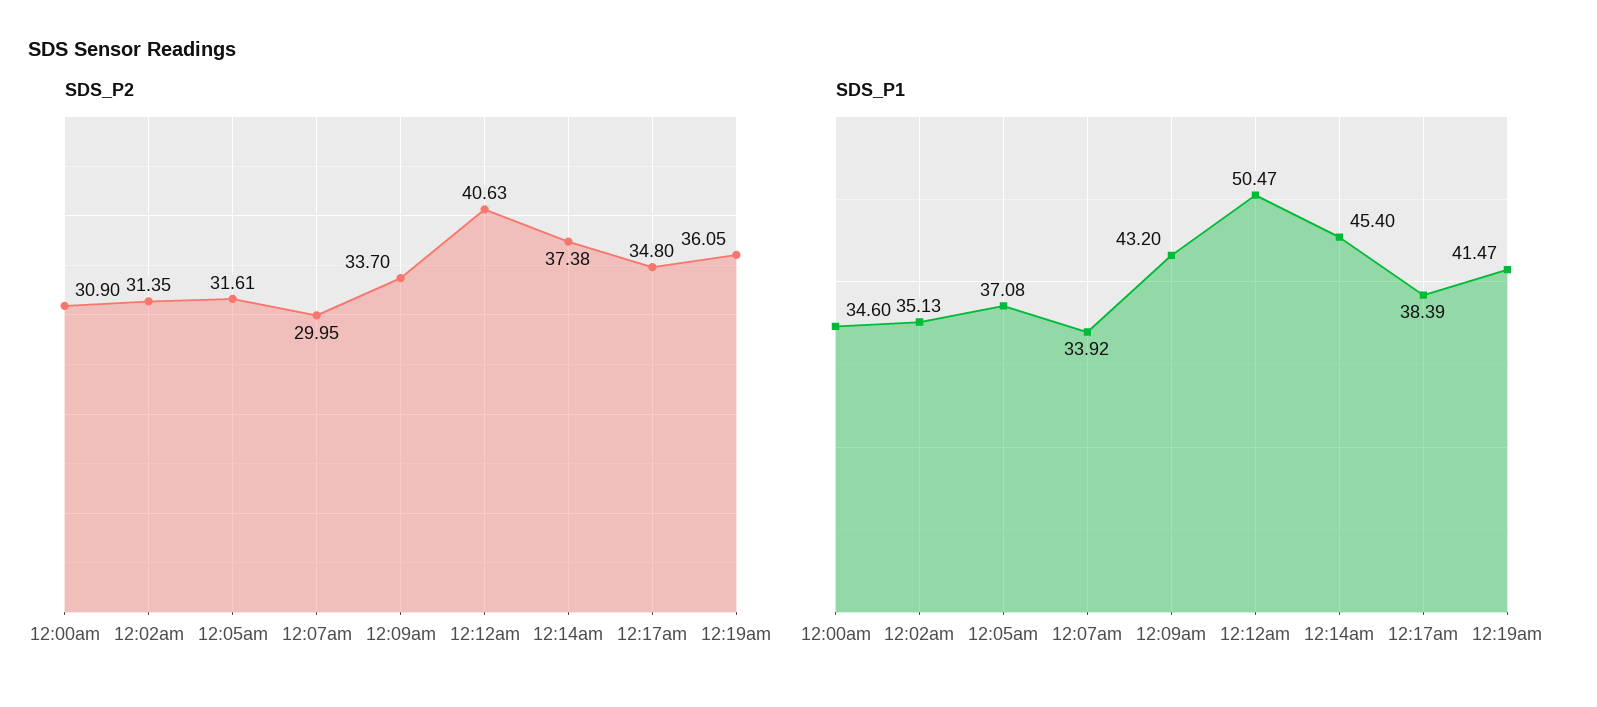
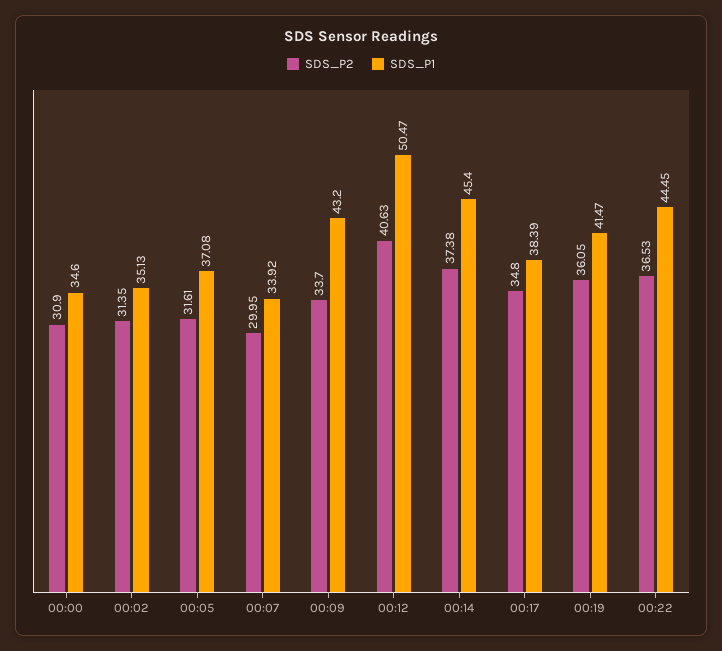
SDS_P2, 00:22: none -> 36.53
SDS_P1, 00:22: none -> 44.45

